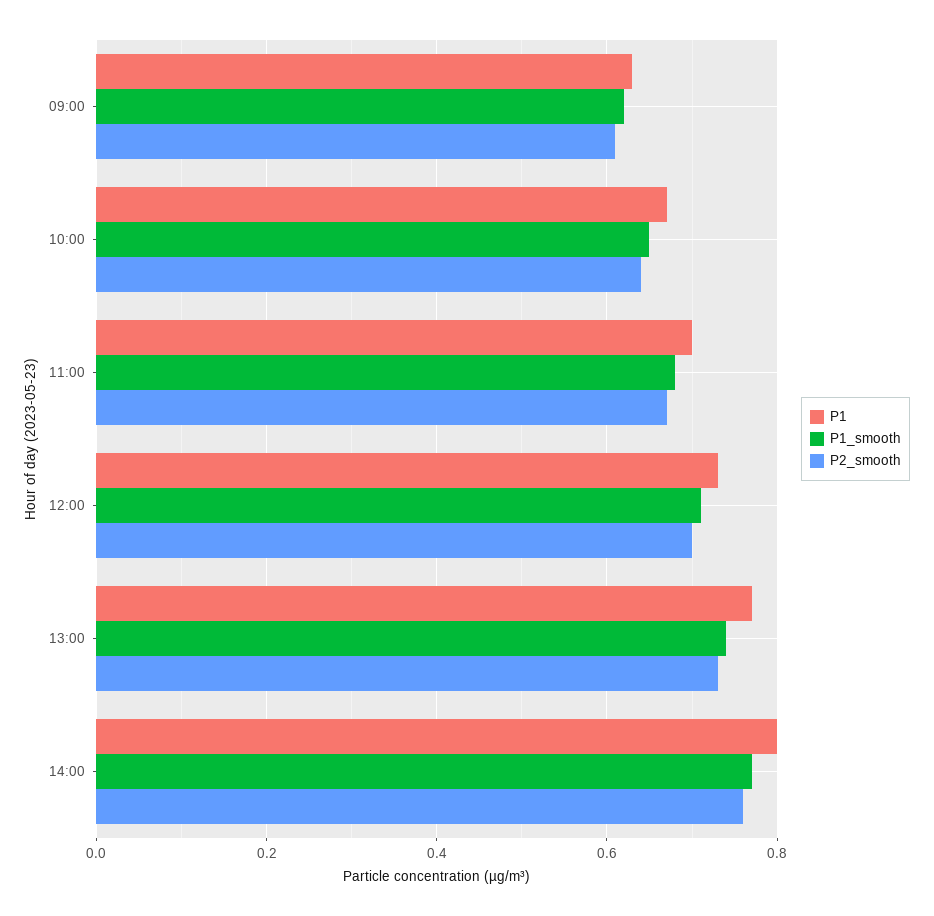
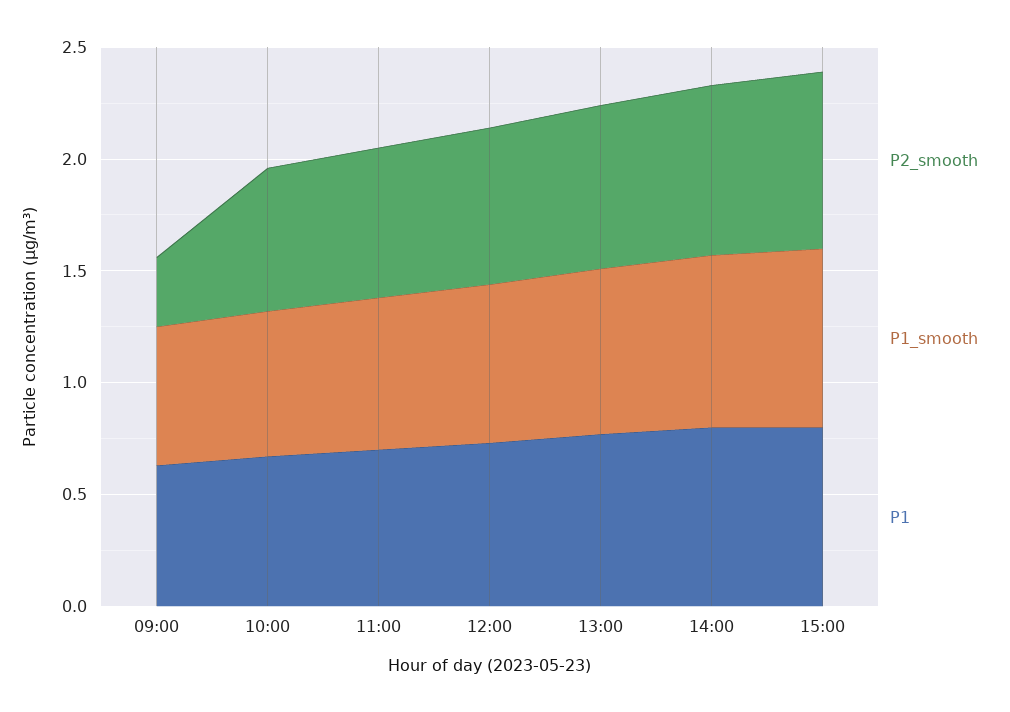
P2_smooth, 09:00: 0.6 -> 0.3
P2_smooth, 15:00: none -> 0.8
P1_smooth, 15:00: none -> 0.8
P1, 15:00: none -> 0.8

